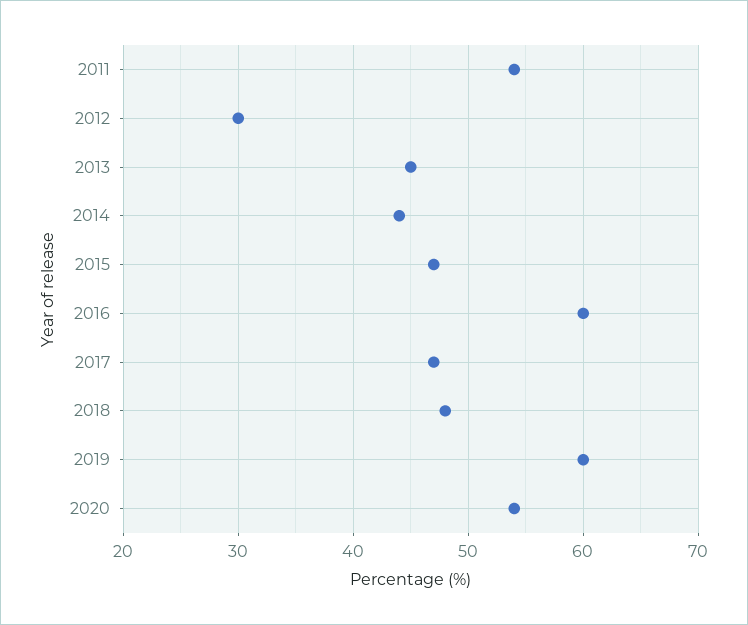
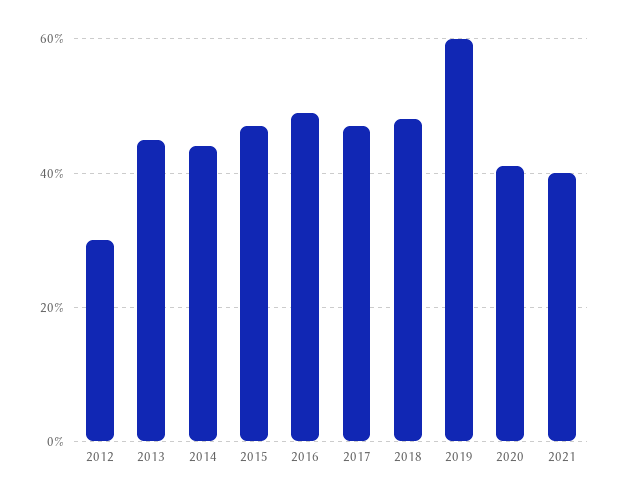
2011: 54 -> none
2016: 60 -> 50
2020: 54 -> 40
2021: none -> 40

